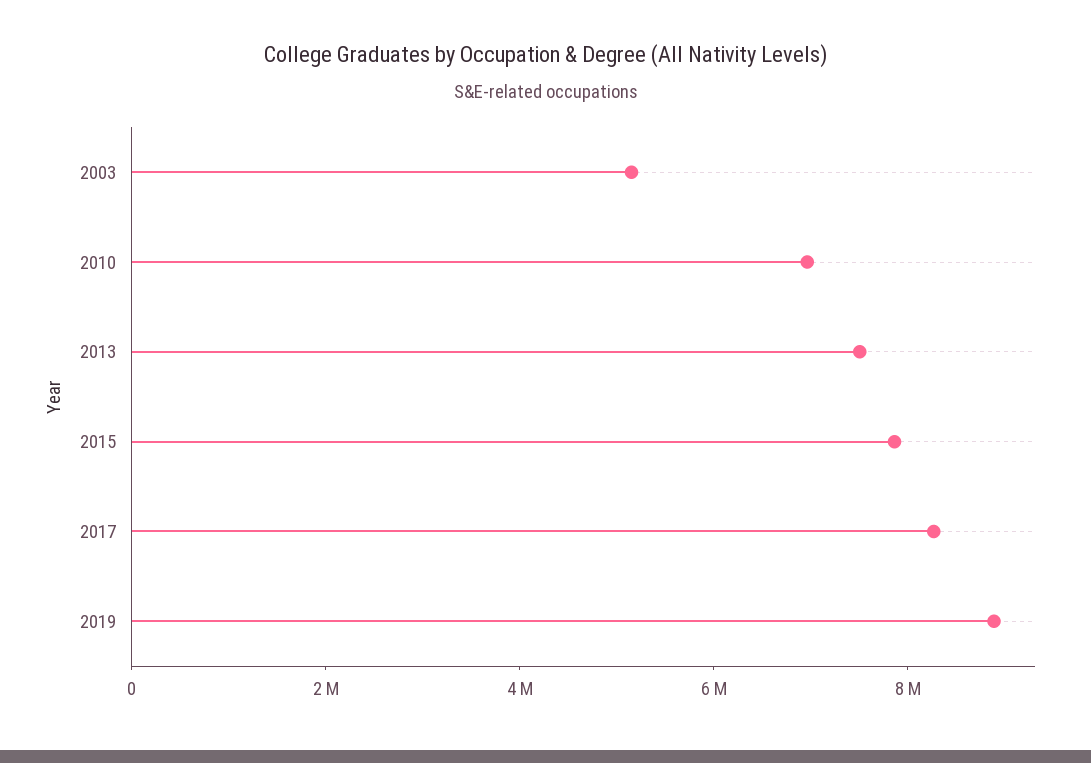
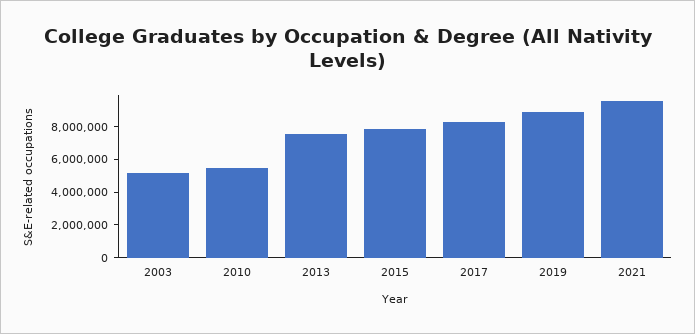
2010: 7000000 -> 5500000
2021: none -> 9500000

